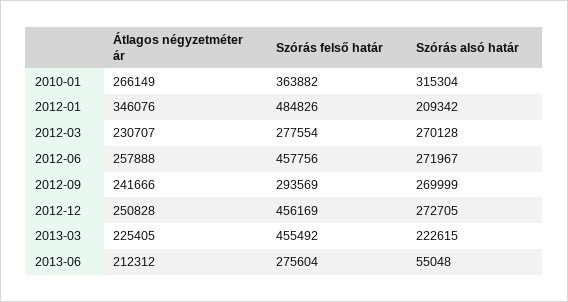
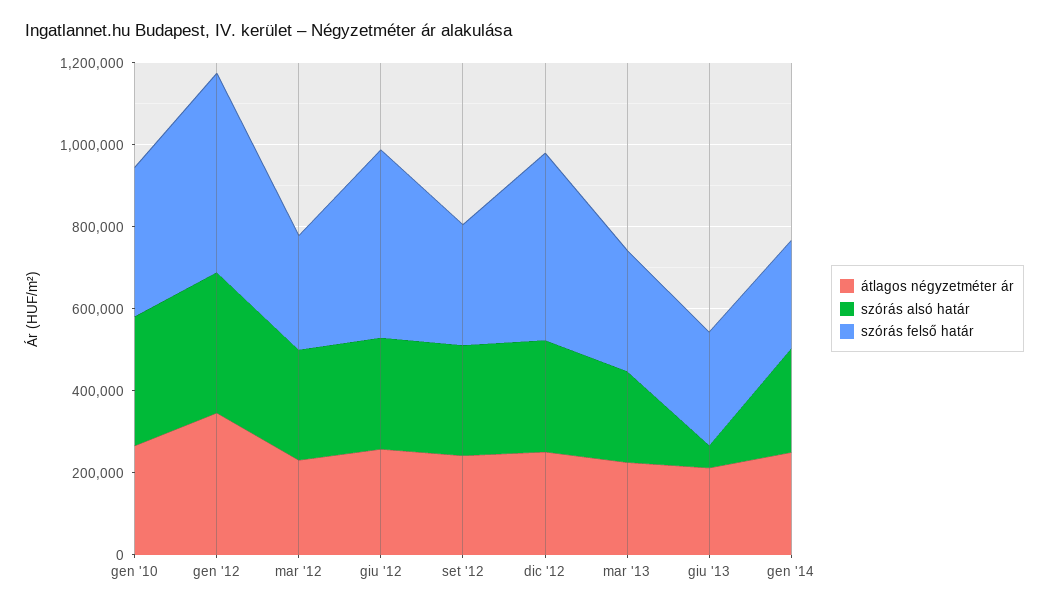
Szórás alsó határ, 2012-01: 209342 -> 350000
Szórás felső határ, 2013-03: 455492 -> 300000
Átlagos négyzetméter ár, gen '14: none -> 250000
Szórás alsó határ, gen '14: none -> 250000
Szórás felső határ, gen '14: none -> 250000

